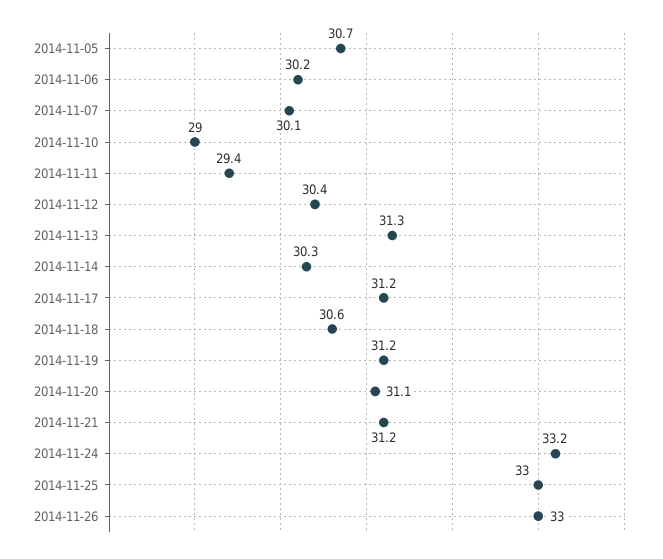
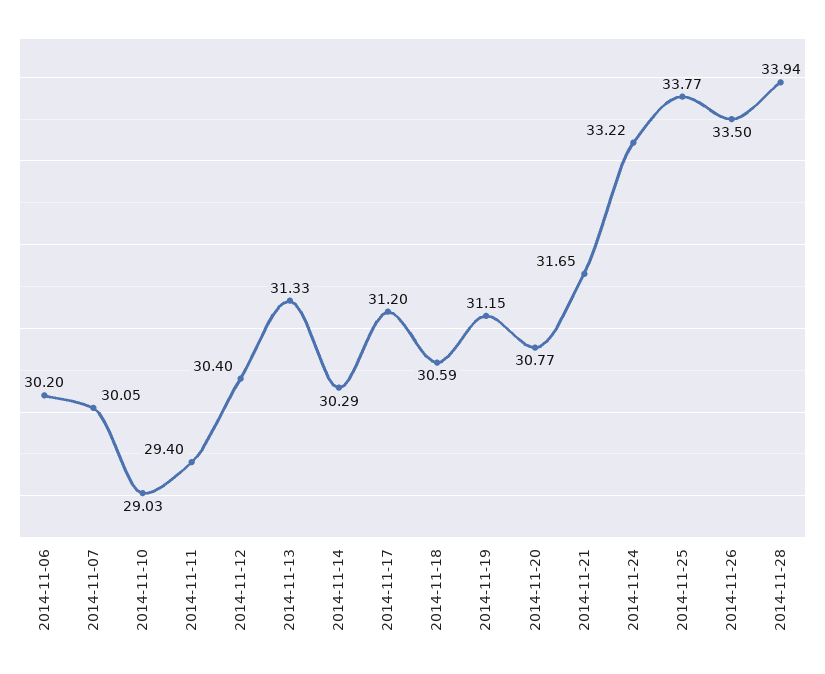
2014-11-05: 30.7 -> none
2014-11-20: 31.1 -> 30.77
2014-11-21: 31.2 -> 31.65
2014-11-25: 33 -> 33.77
2014-11-26: 33 -> 33.5
2014-11-28: none -> 33.94

